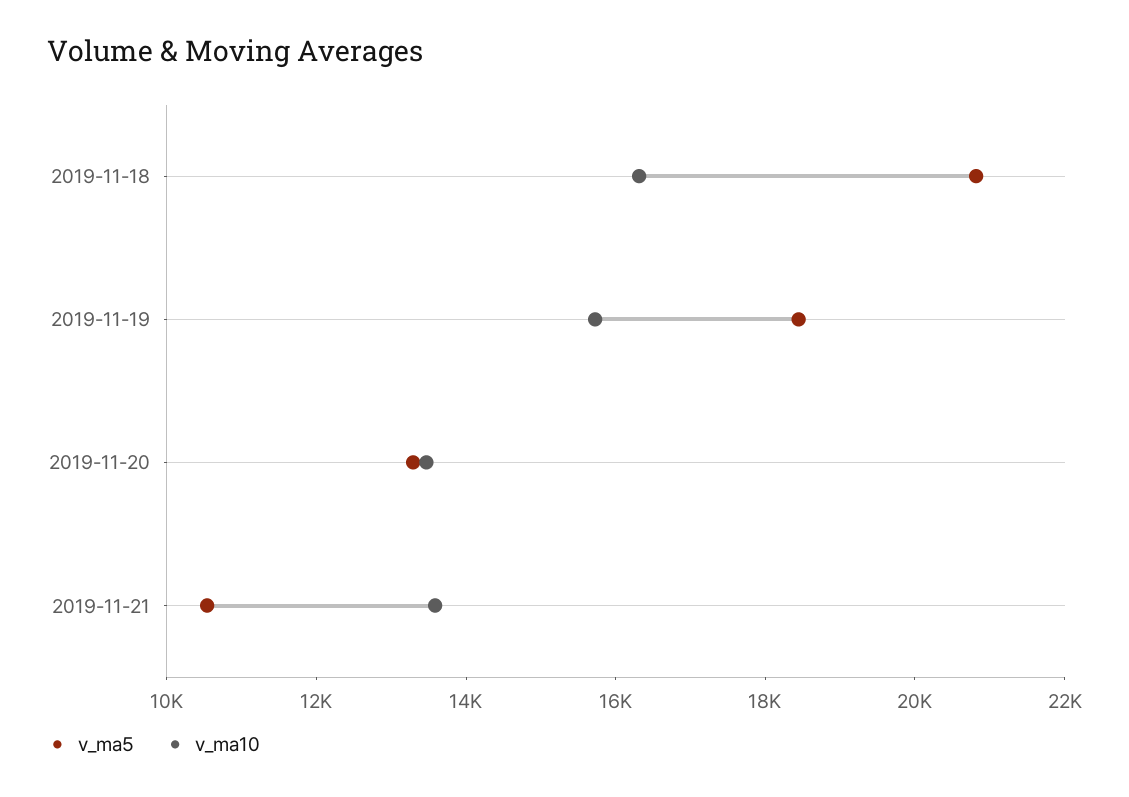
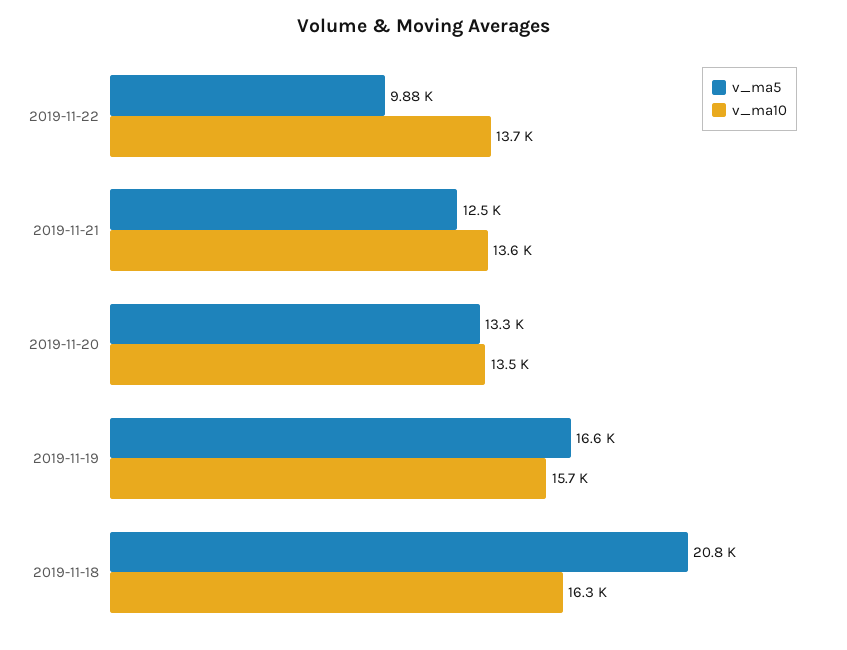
v_ma5, 2019-11-19: 18500 -> 16600
v_ma5, 2019-11-21: 10500 -> 12500
v_ma5, 2019-11-22: none -> 9880
v_ma10, 2019-11-22: none -> 13700

